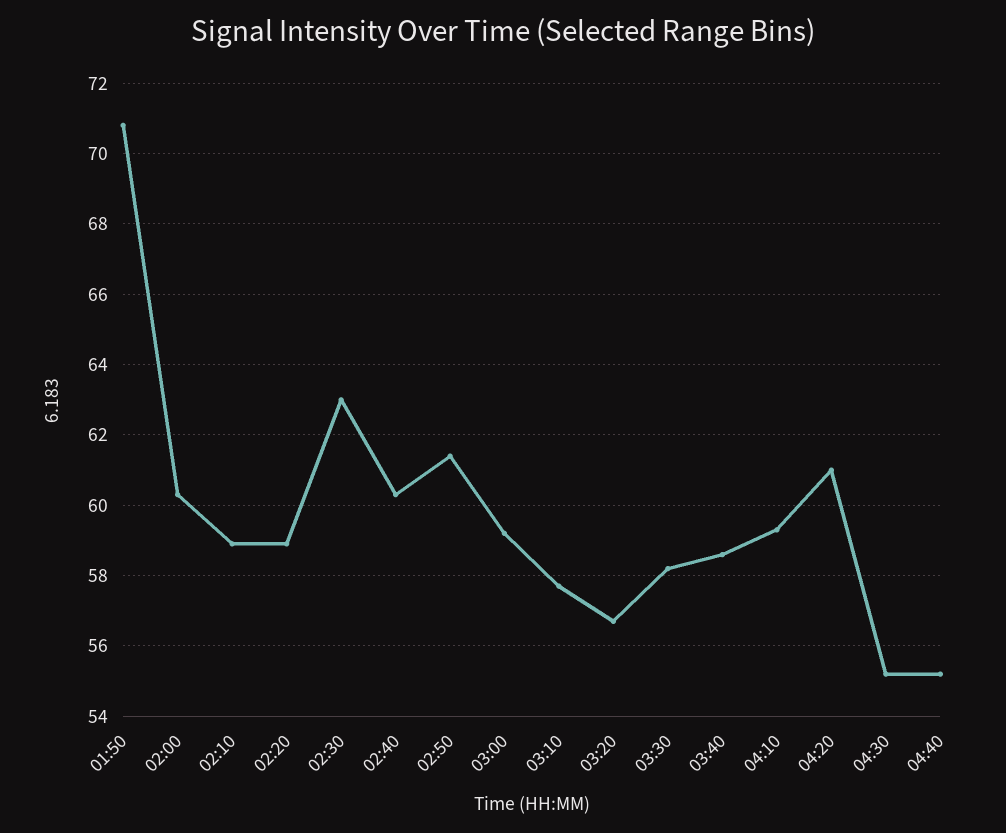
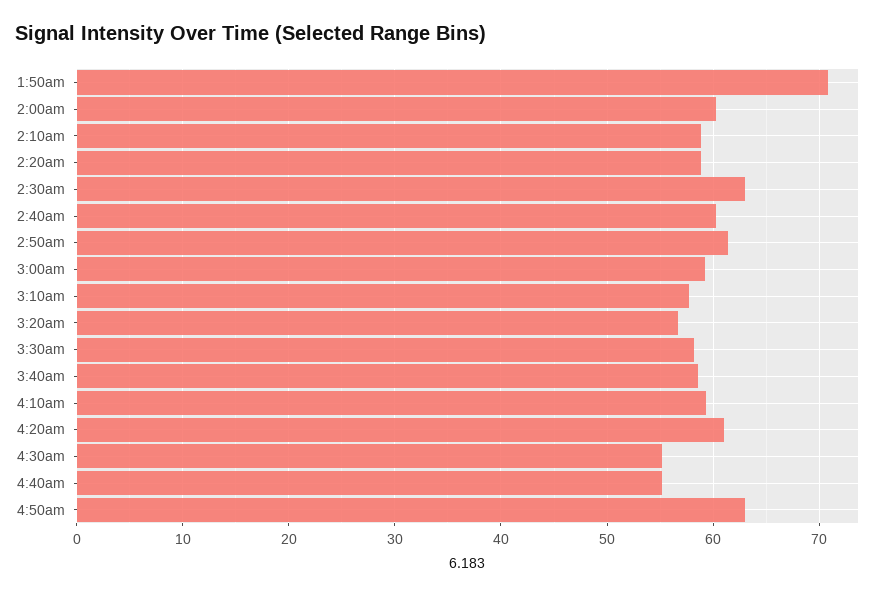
4:50am: none -> 63

